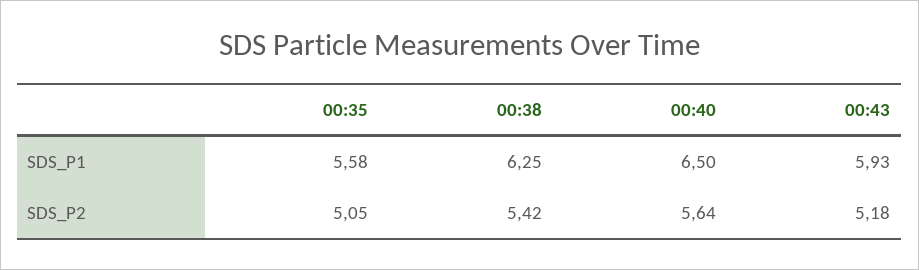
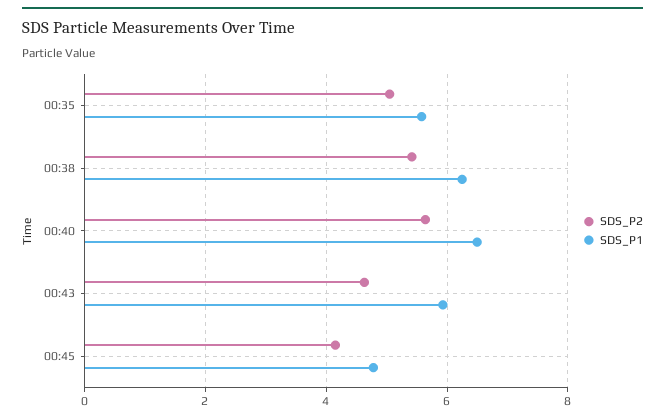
SDS_P2, 00:43: 5.18 -> 4.6
SDS_P2, 00:45: none -> 4.2
SDS_P1, 00:45: none -> 4.8

